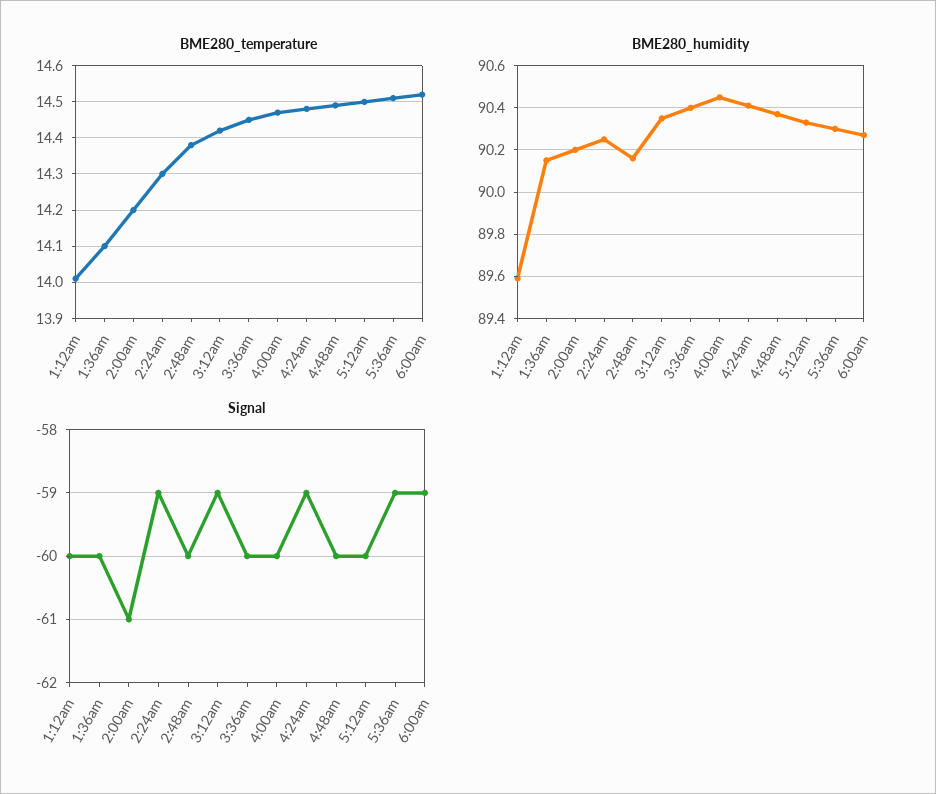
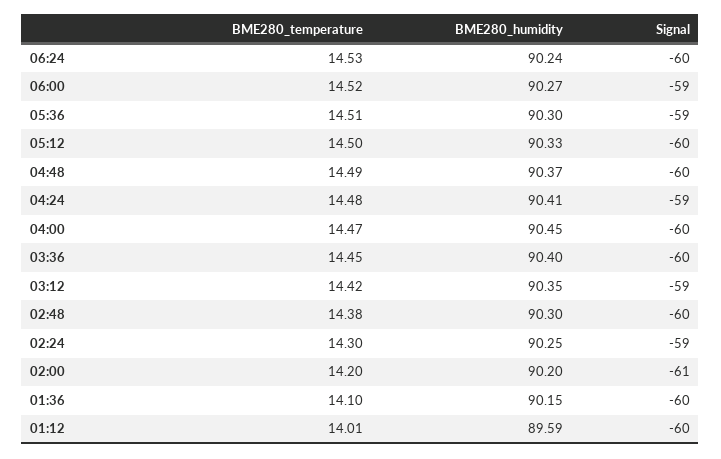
BME280_humidity, 2:48am: 90.15 -> 90.3
BME280_temperature, 06:24: none -> 14.53
BME280_humidity, 06:24: none -> 90.24
Signal, 06:24: none -> -60

